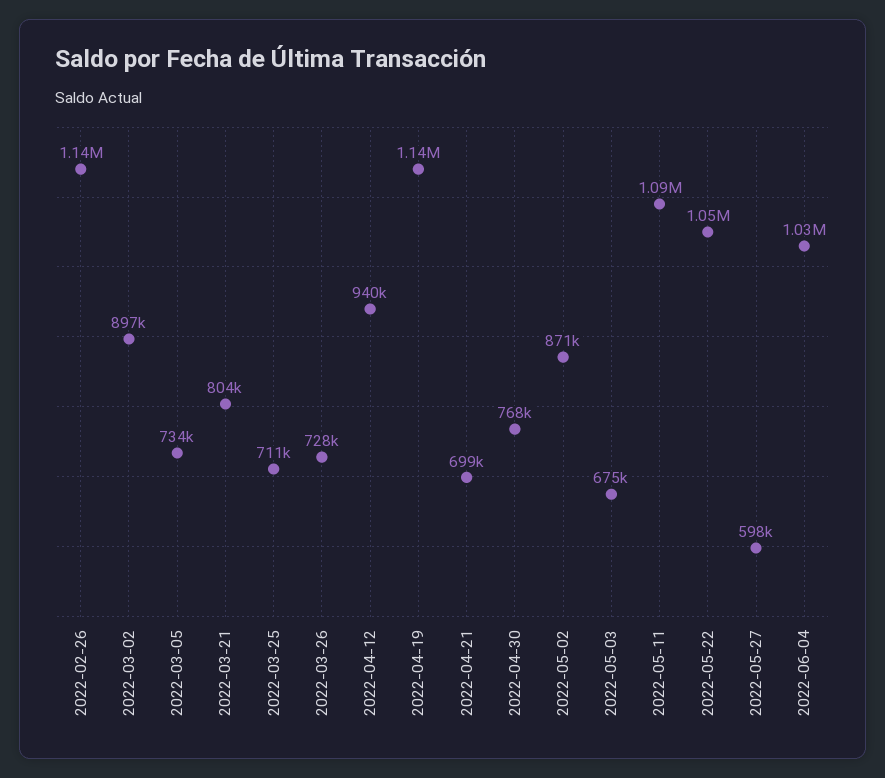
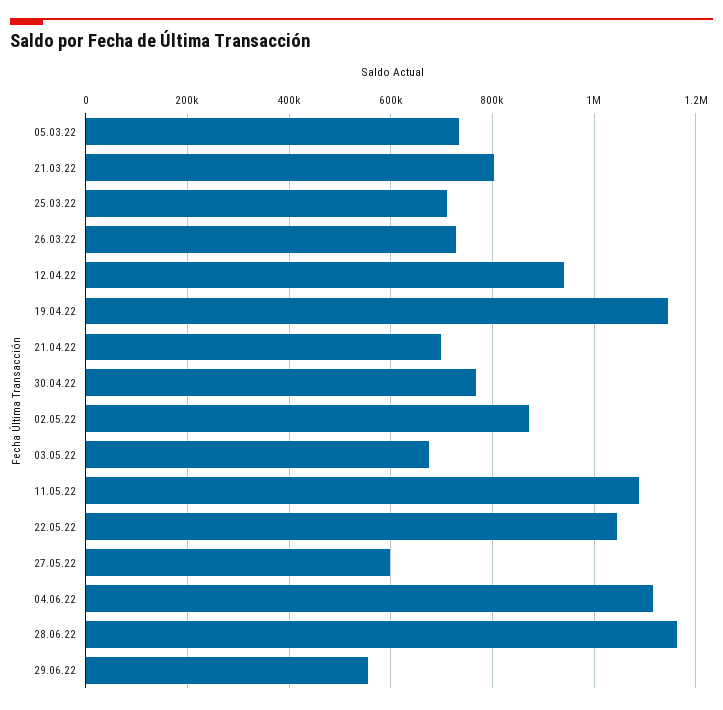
2022-02-26: 1140000 -> none
2022-03-02: 897000 -> none
2022-06-04: 1030000 -> 1120000
28.06.22: none -> 1160000
29.06.22: none -> 560000

